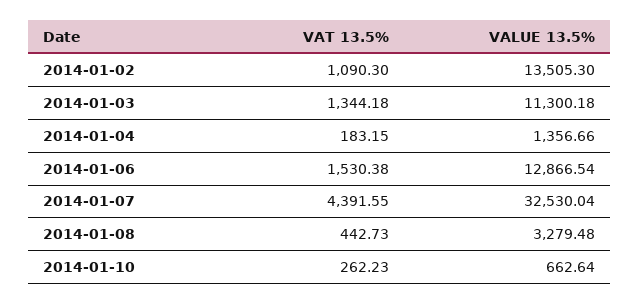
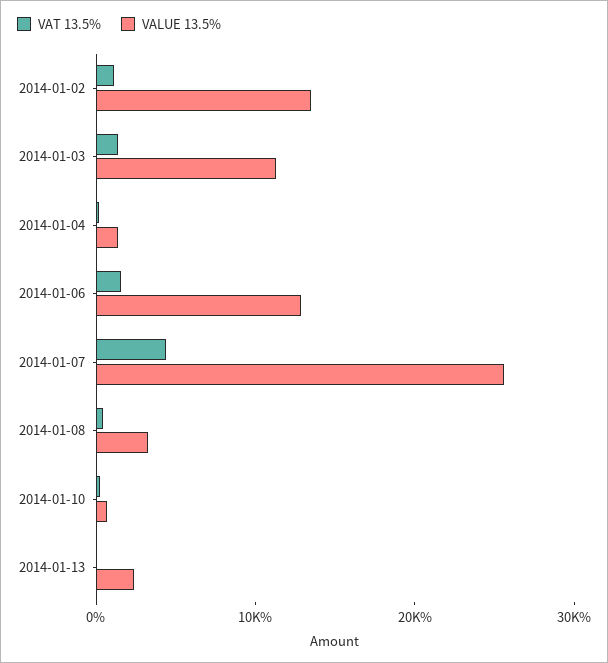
VALUE 13.5%, 2014-01-07: 32530.04 -> 26000
VAT 13.5%, 2014-01-13: none -> 0
VALUE 13.5%, 2014-01-13: none -> 2000

